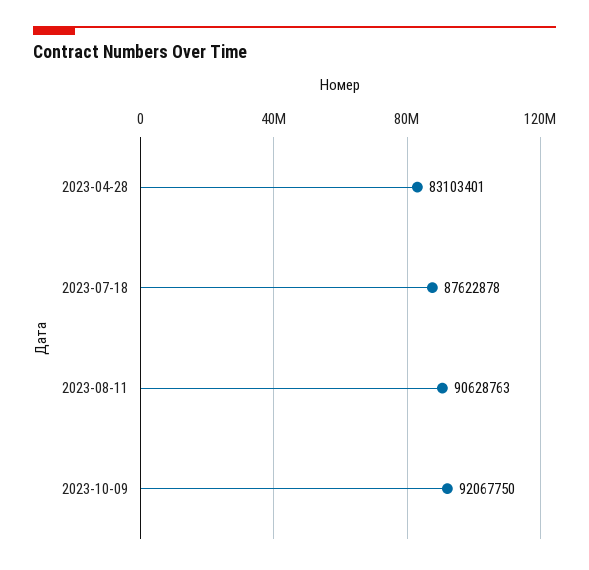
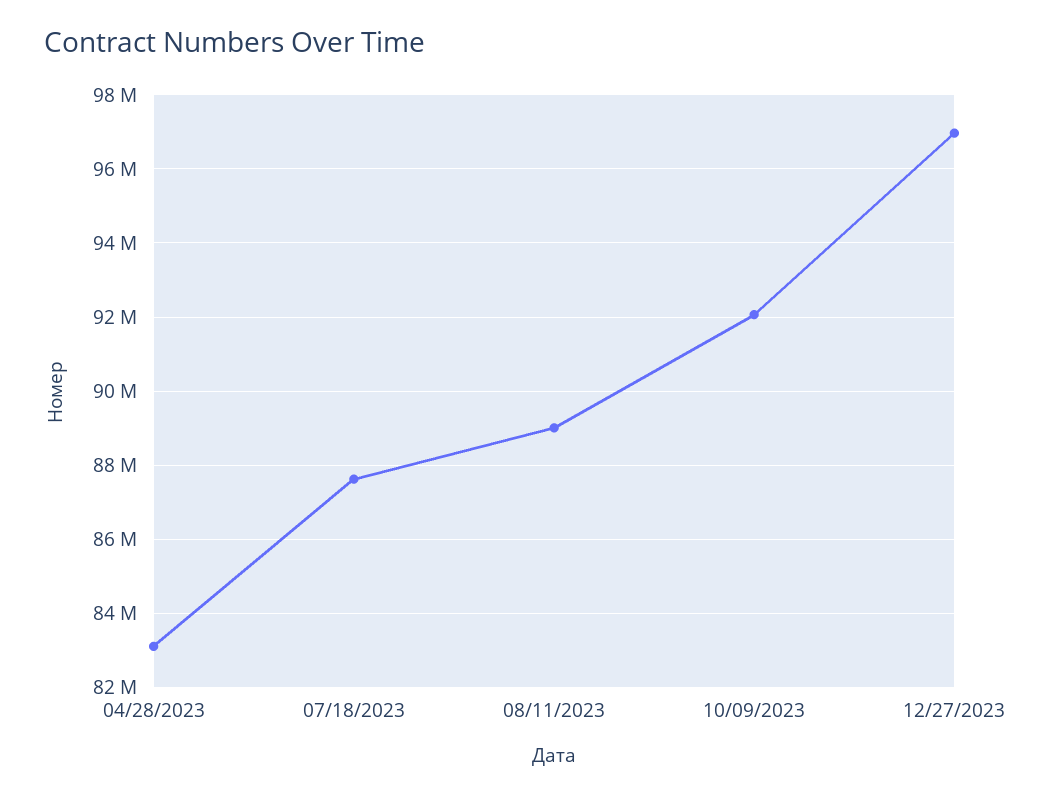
2023-08-11: 90628763 -> 89000000
12/27/2023: none -> 97000000

